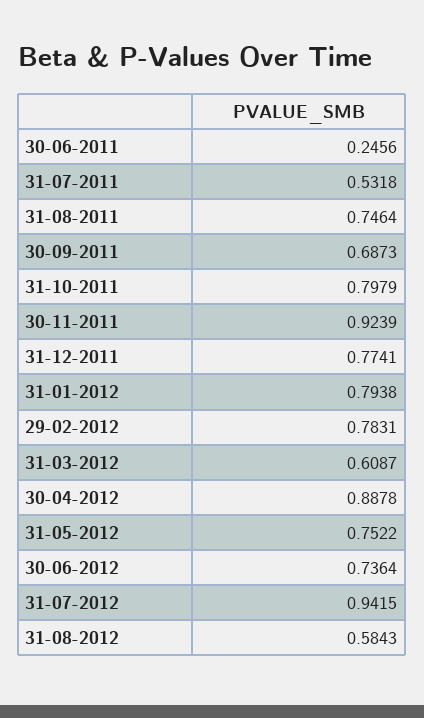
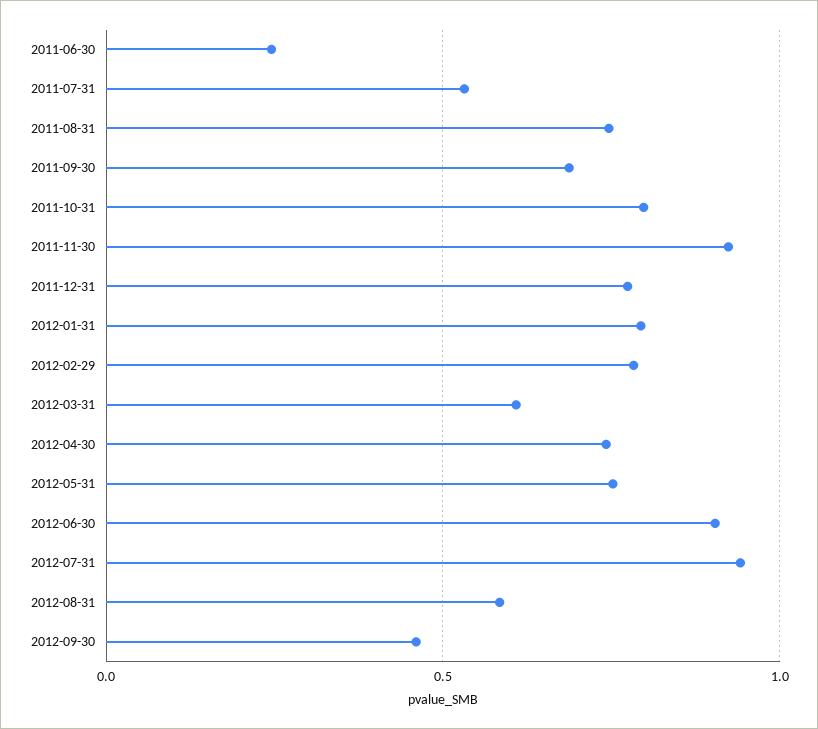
30-04-2012: 0.8878 -> 0.75
30-06-2012: 0.7364 -> 0.9
2012-09-30: none -> 0.45

